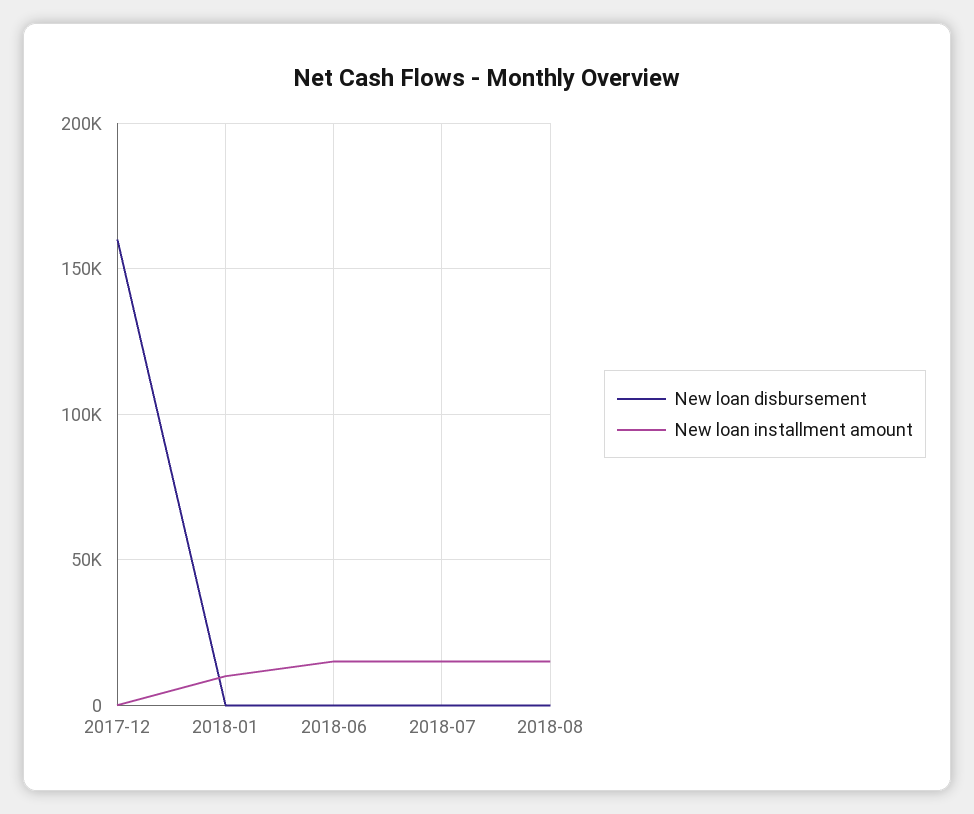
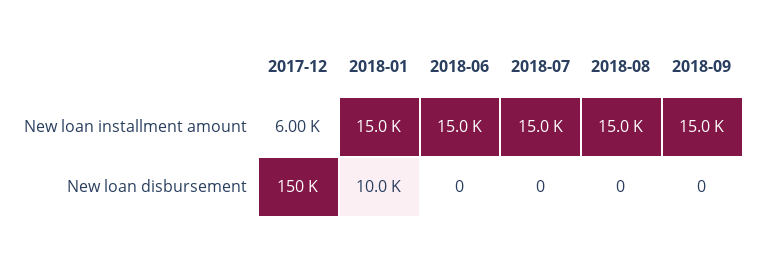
New loan disbursement, 2017-12: 160000 -> 150000
New loan installment amount, 2017-12: 0 -> 6000
New loan disbursement, 2018-01: 0 -> 10000
New loan installment amount, 2018-01: 10000 -> 15000
New loan installment amount, 2018-09: none -> 15000
New loan disbursement, 2018-09: none -> 0

